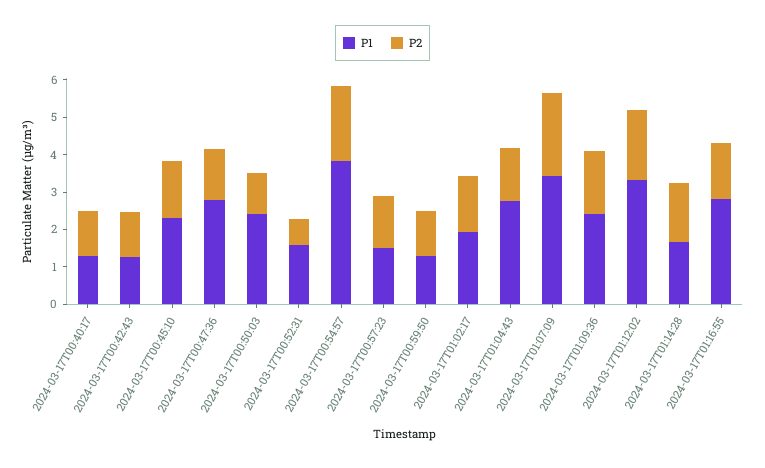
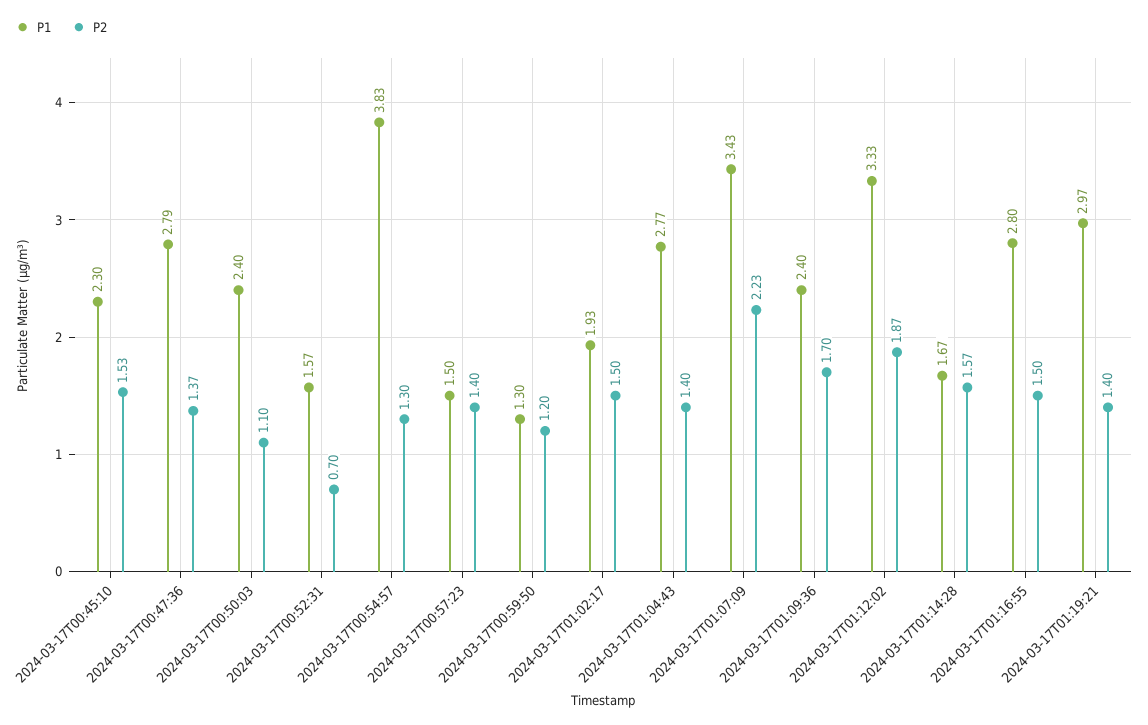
P1, 2024-03-17T00:40:17: 1.25 -> none
P2, 2024-03-17T00:40:17: 1.25 -> none
P1, 2024-03-17T00:42:43: 1.25 -> none
P2, 2024-03-17T00:42:43: 1.25 -> none
P2, 2024-03-17T00:54:57: 2 -> 1.3
P1, 2024-03-17T01:19:21: none -> 2.97
P2, 2024-03-17T01:19:21: none -> 1.4

